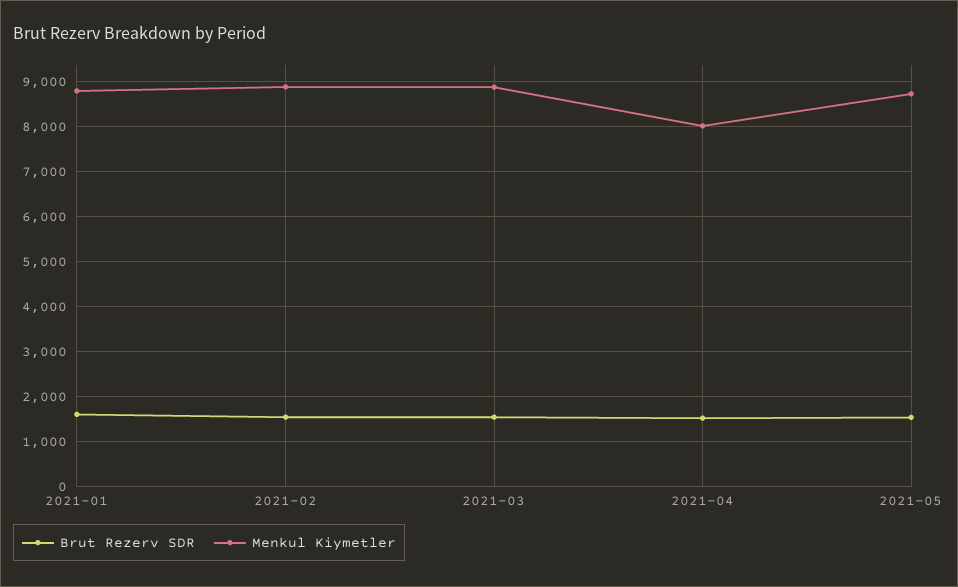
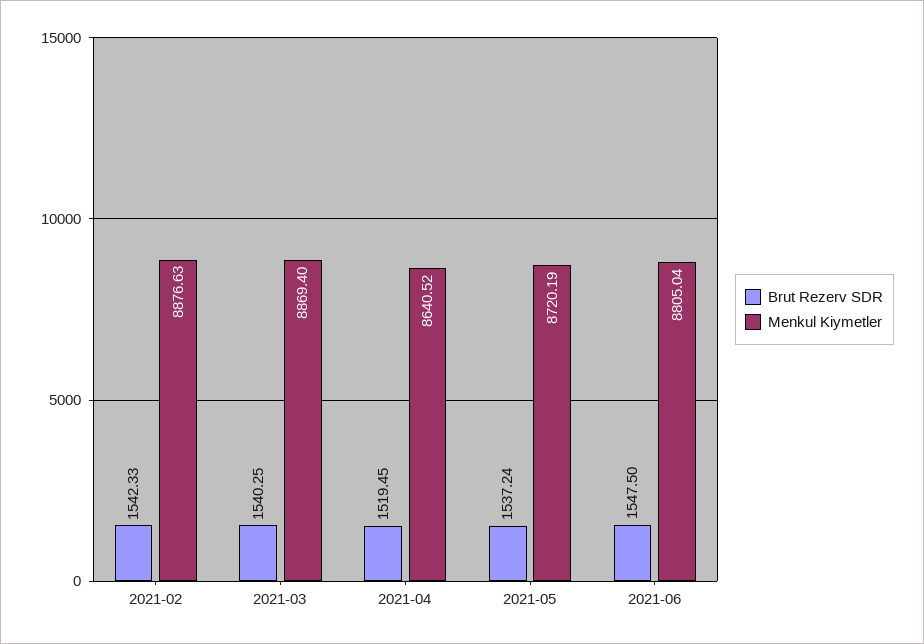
Brut Rezerv SDR, 2021-01: 1600 -> none
Menkul Kiymetler, 2021-01: 8800 -> none
Menkul Kiymetler, 2021-04: 8000 -> 8640.52
Brut Rezerv SDR, 2021-06: none -> 1547.5
Menkul Kiymetler, 2021-06: none -> 8805.04

